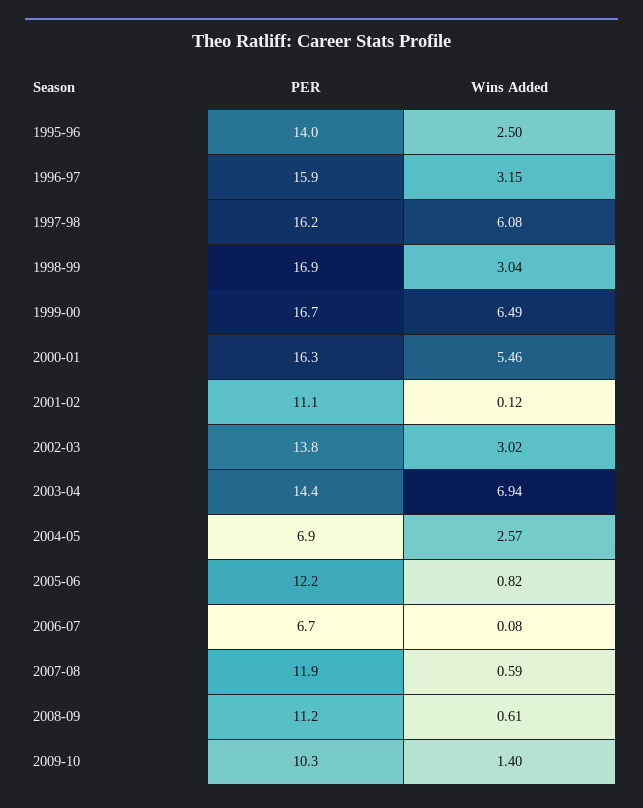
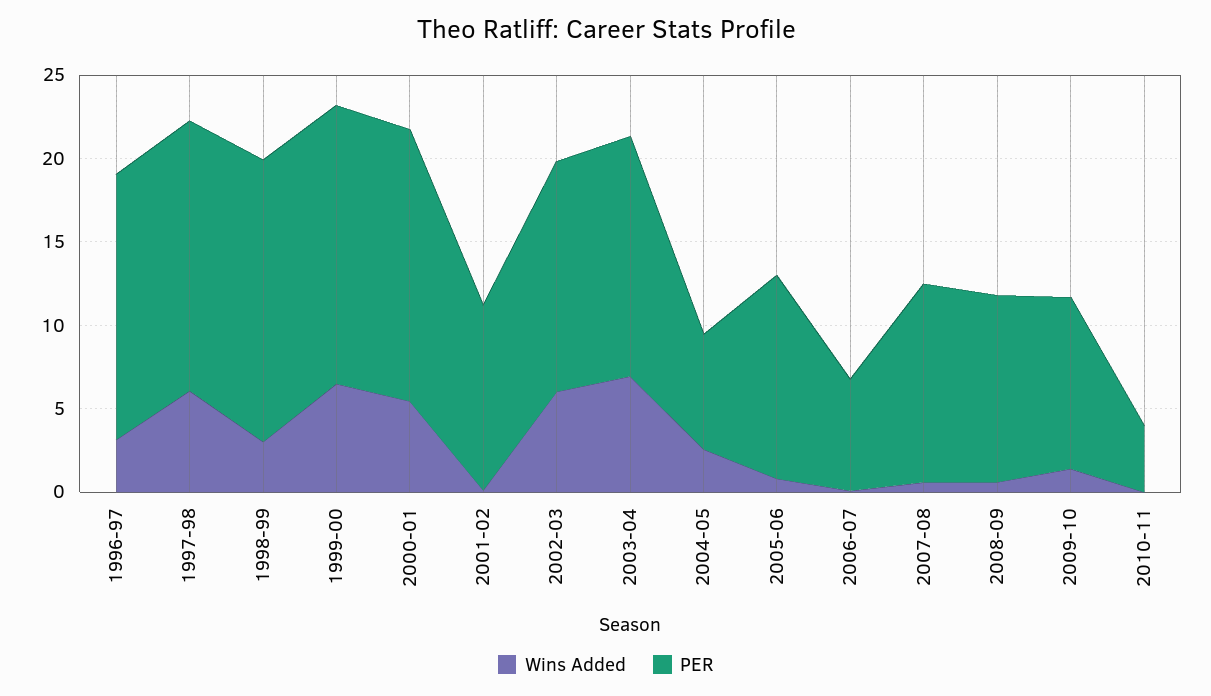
PER, 1995-96: 14 -> none
Wins Added, 1995-96: 2.5 -> none
Wins Added, 2002-03: 3.02 -> 6
Wins Added, 2010-11: none -> 0
PER, 2010-11: none -> 4

